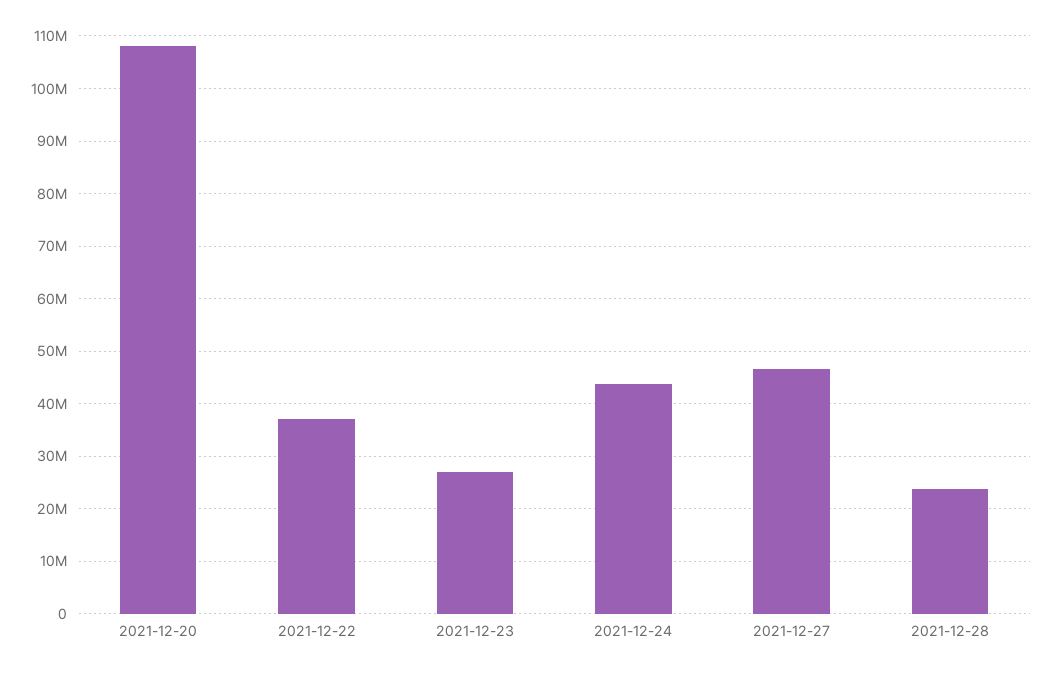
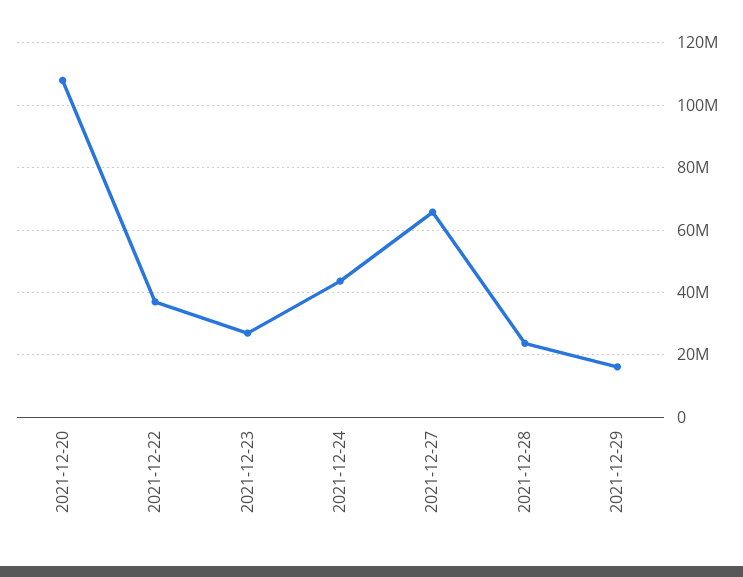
2021-12-27: 46000000 -> 66000000
2021-12-29: none -> 16000000

